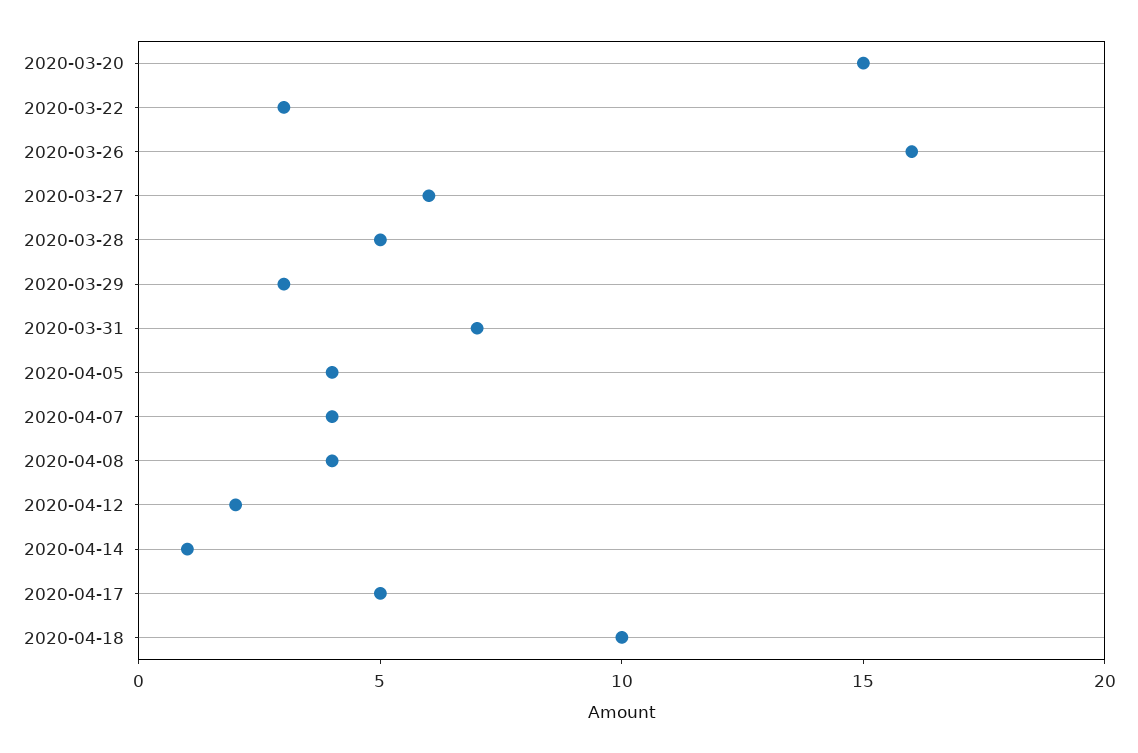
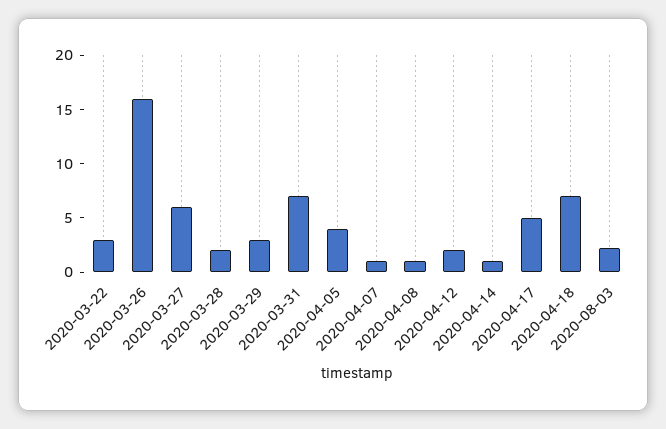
2020-03-20: 15 -> none
2020-03-28: 5 -> 2
2020-04-07: 4 -> 1
2020-04-08: 4 -> 1
2020-04-18: 10 -> 7
2020-08-03: none -> 2

